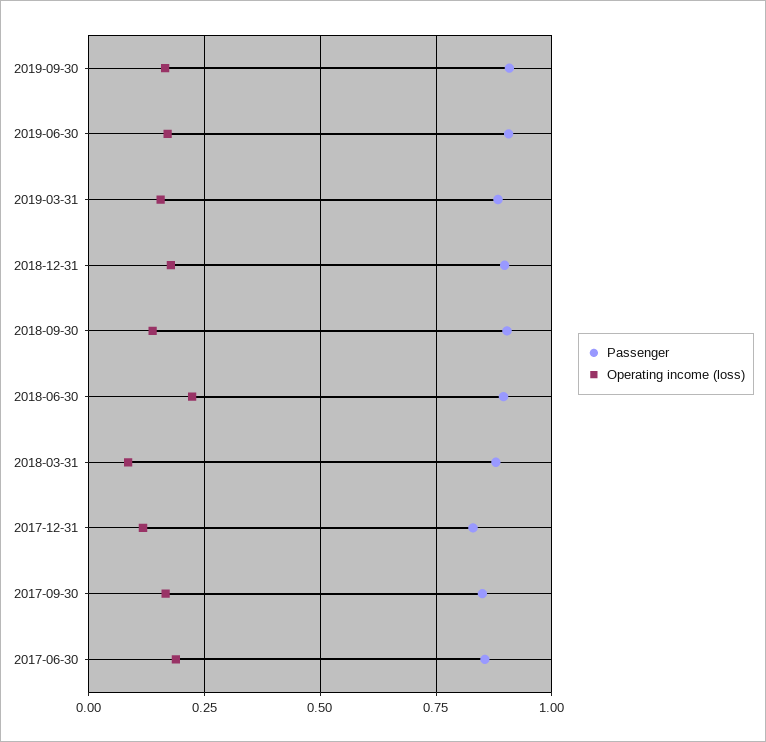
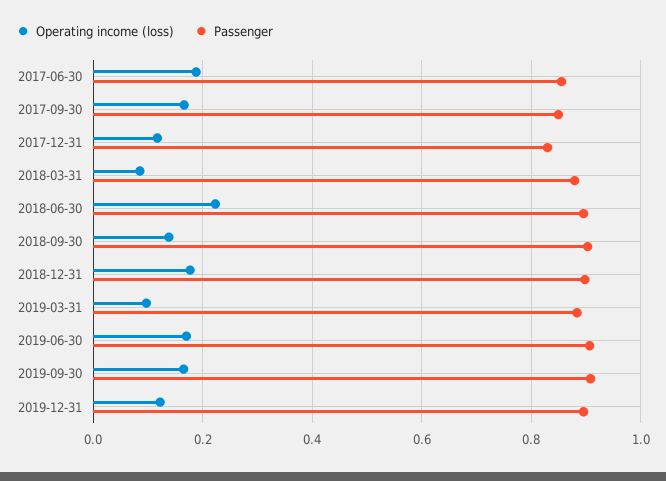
Operating income (loss), 2019-03-31: 0.15 -> 0.1
Operating income (loss), 2019-12-31: none -> 0.12
Passenger, 2019-12-31: none -> 0.9

